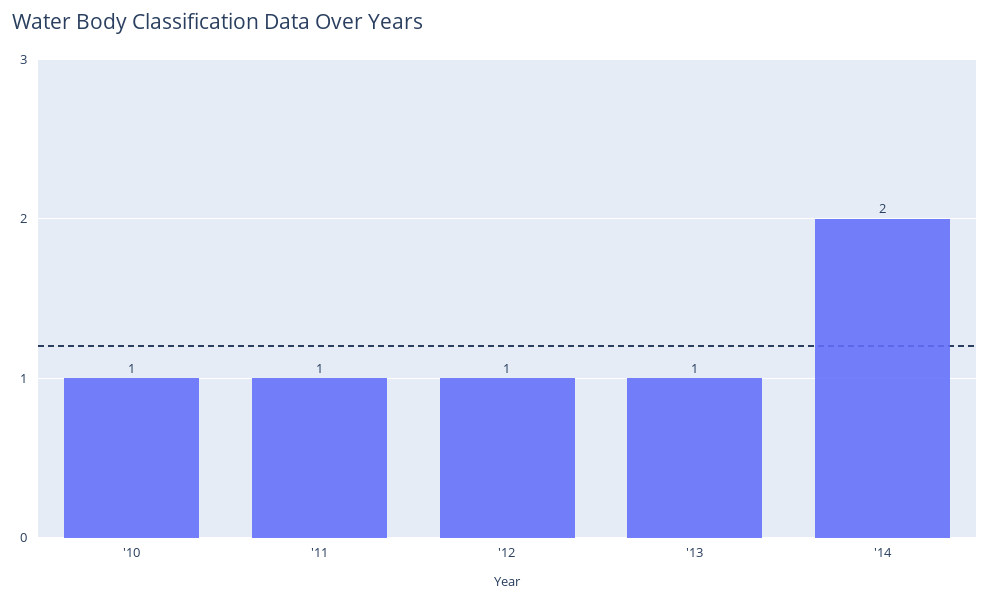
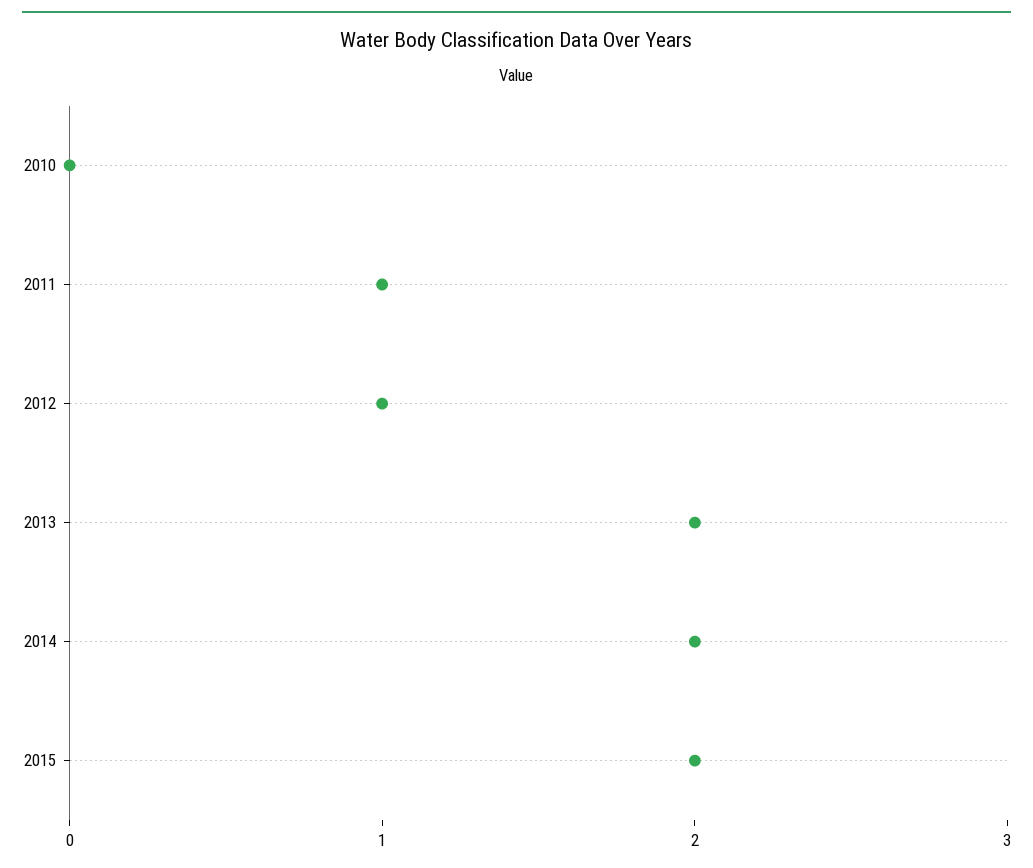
'10: 1 -> 0
'13: 1 -> 2
2015: none -> 2

